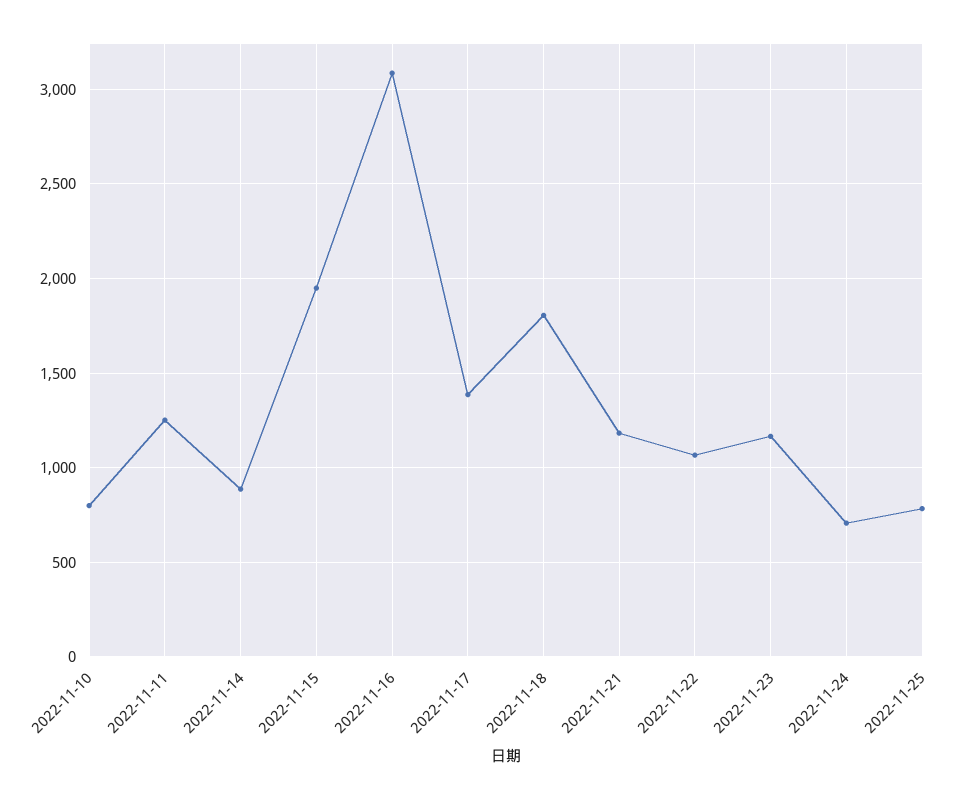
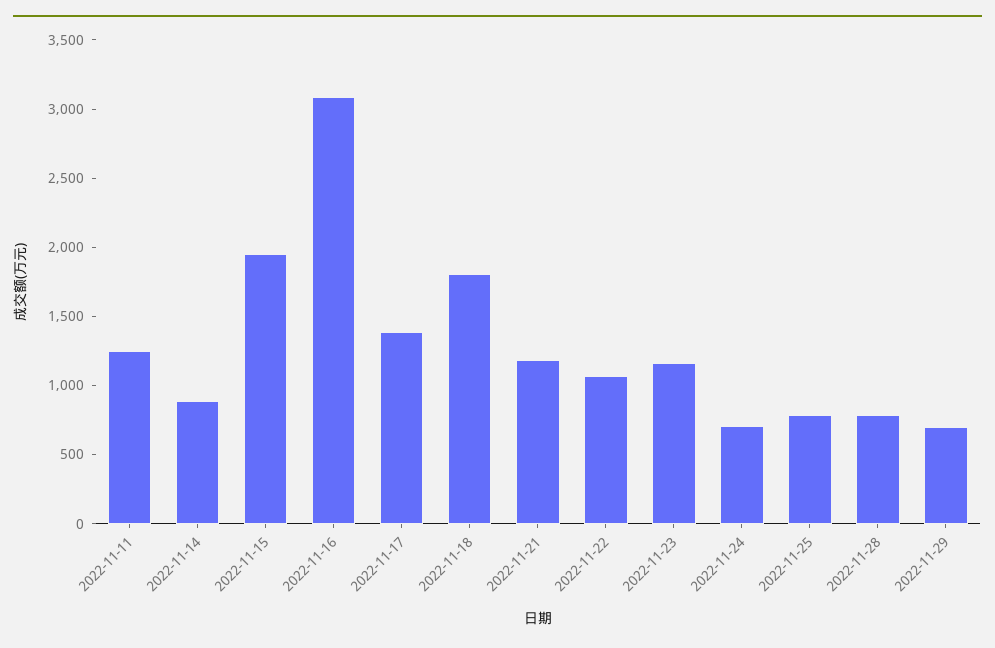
2022-11-10: 800 -> none
2022-11-28: none -> 800
2022-11-29: none -> 700

